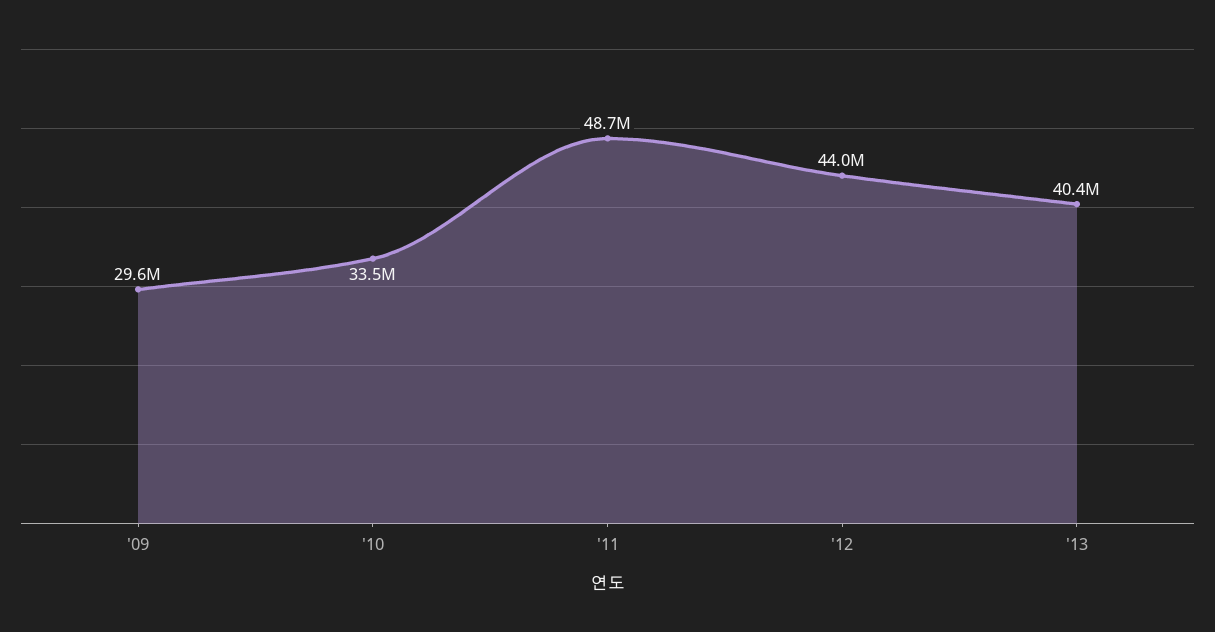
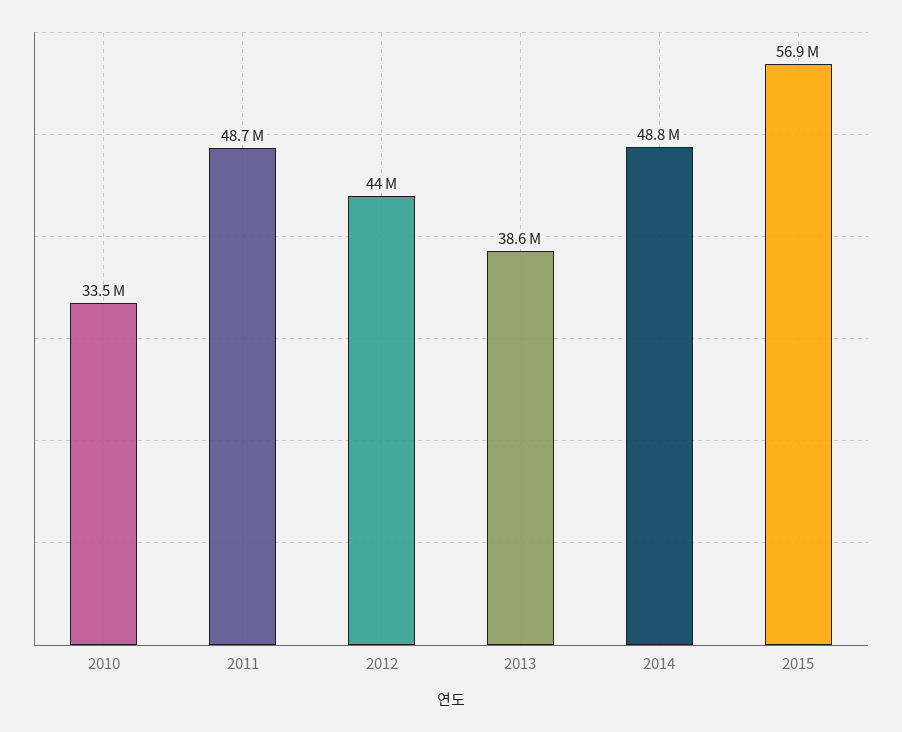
'09: 29600000 -> none
'13: 40400000 -> 38600000
2014: none -> 48800000
2015: none -> 56900000

